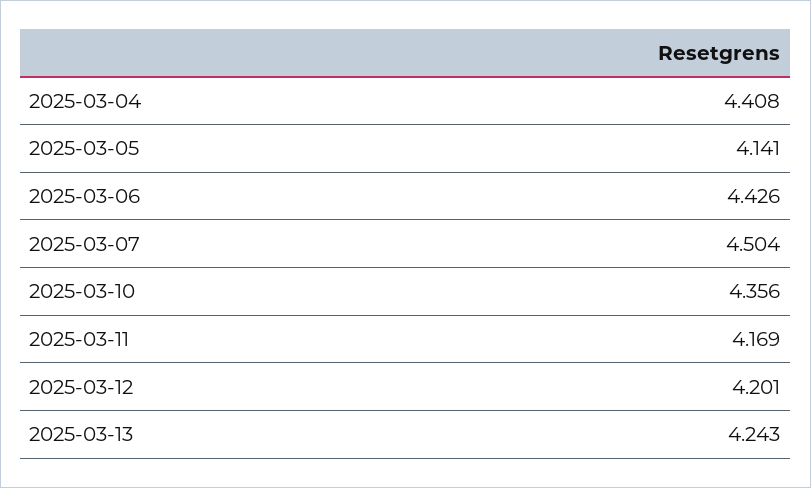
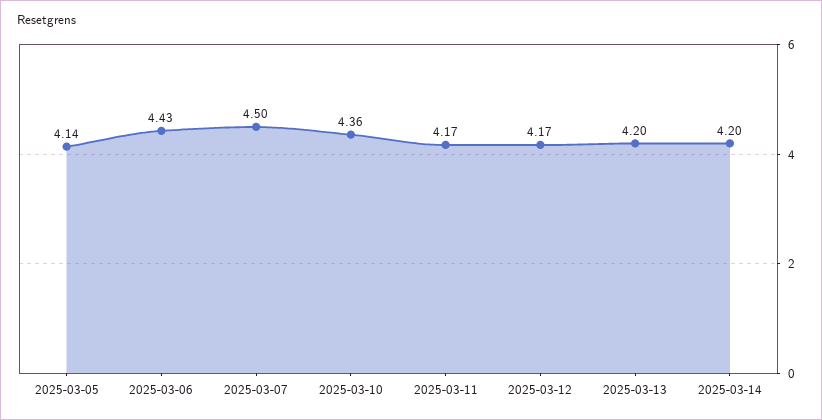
2025-03-04: 4.408 -> none
2025-03-12: 4.201 -> 4.17
2025-03-13: 4.243 -> 4.2
2025-03-14: none -> 4.2

